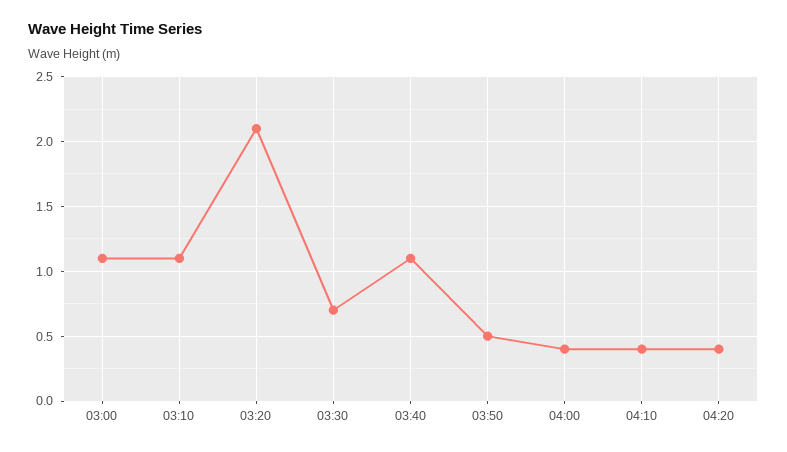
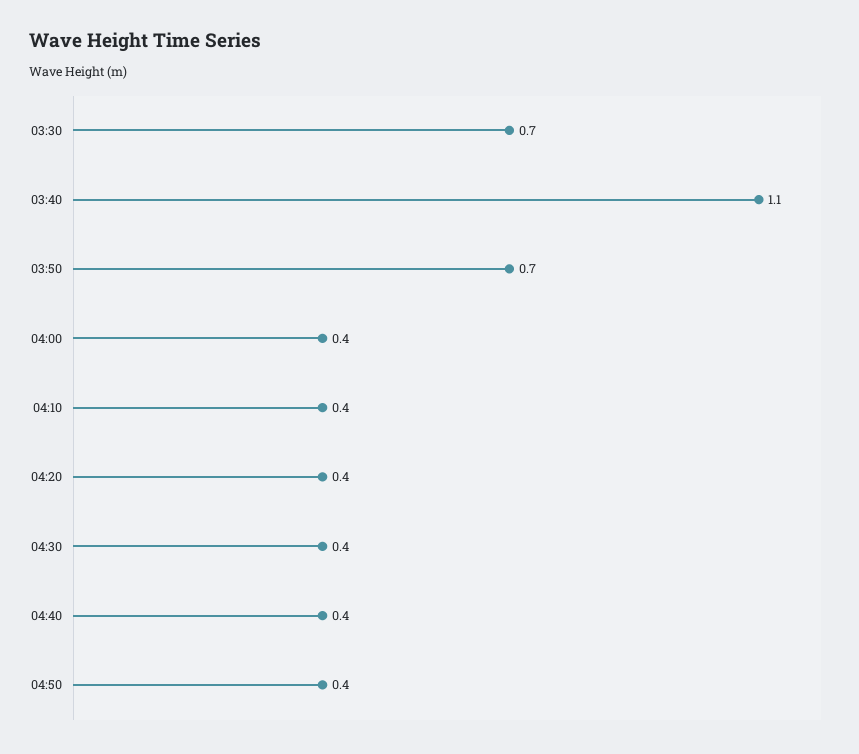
03:00: 1.1 -> none
03:10: 1.1 -> none
03:20: 2.1 -> none
03:50: 0.5 -> 0.7
04:30: none -> 0.4
04:40: none -> 0.4
04:50: none -> 0.4

